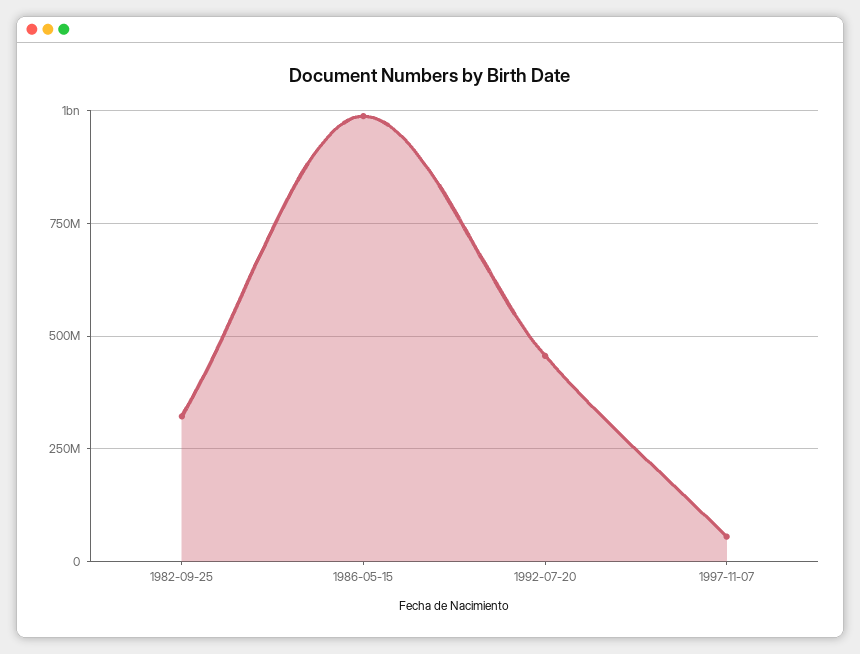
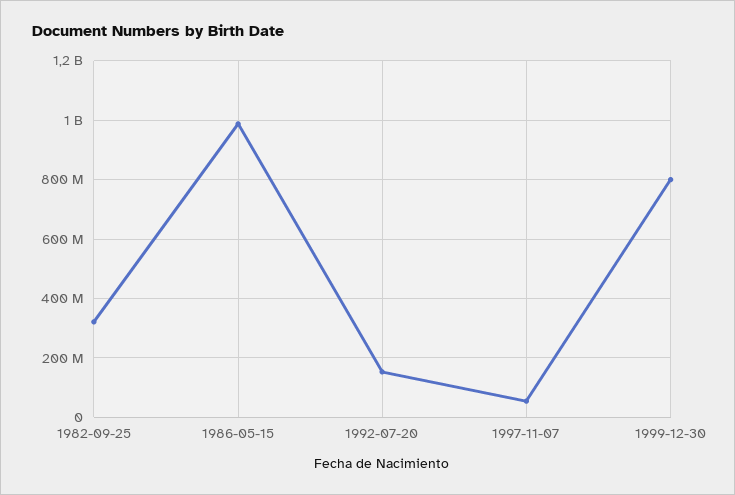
1992-07-20: 450000000 -> 150000000
1999-12-30: none -> 800000000

